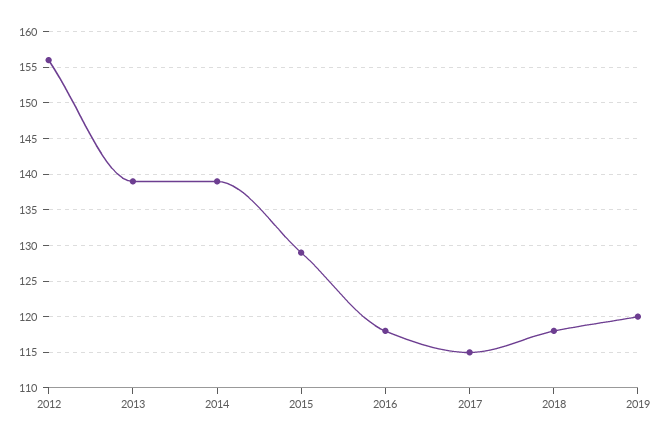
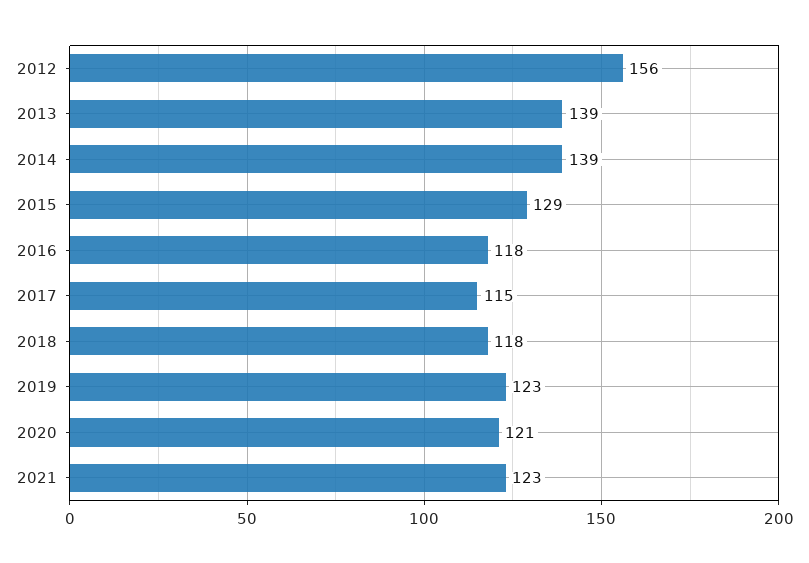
2019: 120 -> 123
2020: none -> 121
2021: none -> 123

